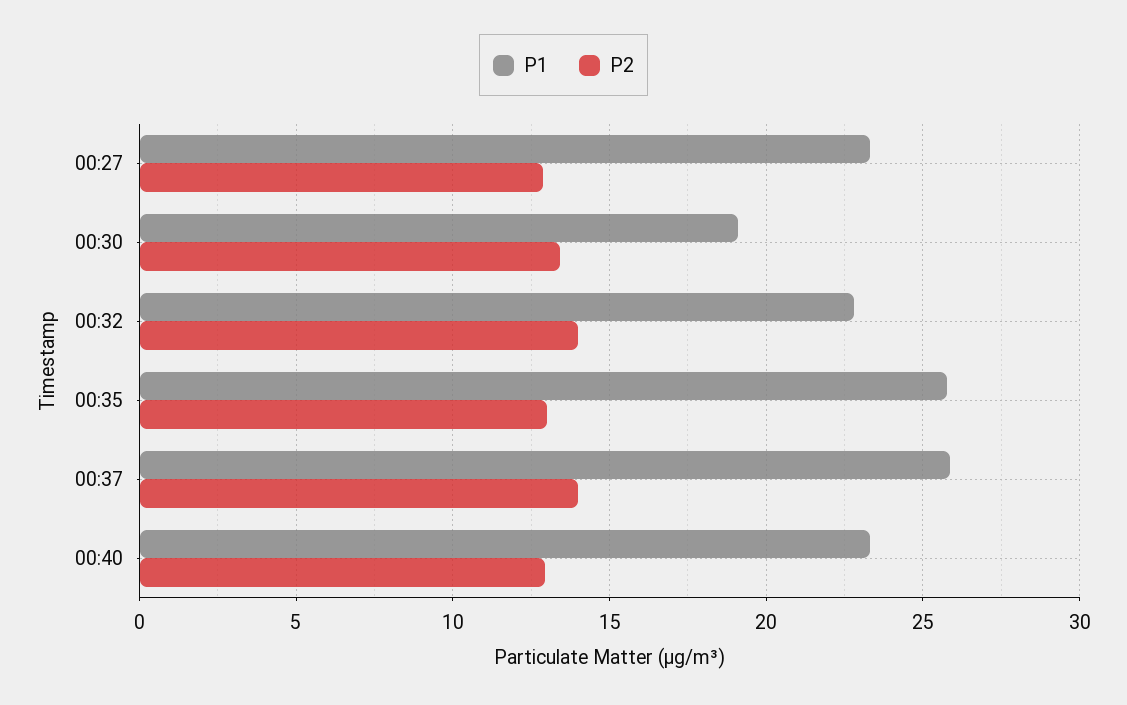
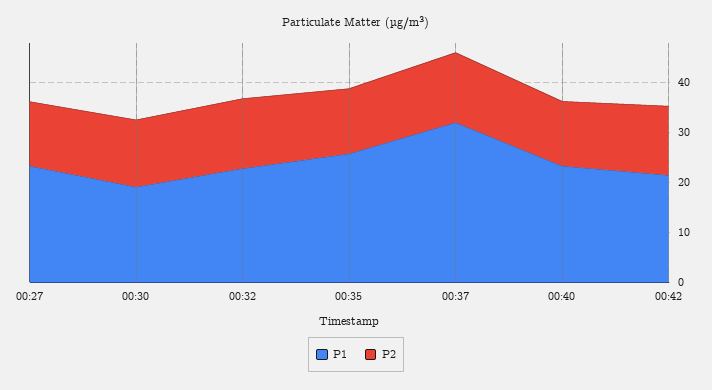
P1, 00:37: 26 -> 32
P1, 00:42: none -> 22
P2, 00:42: none -> 14

